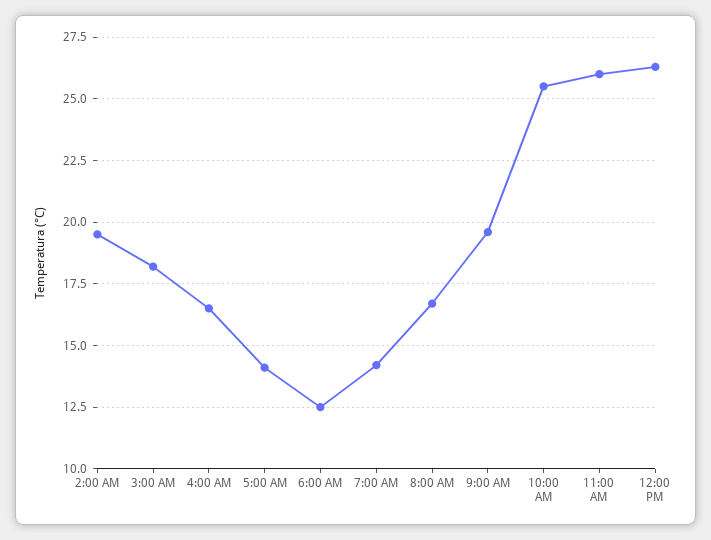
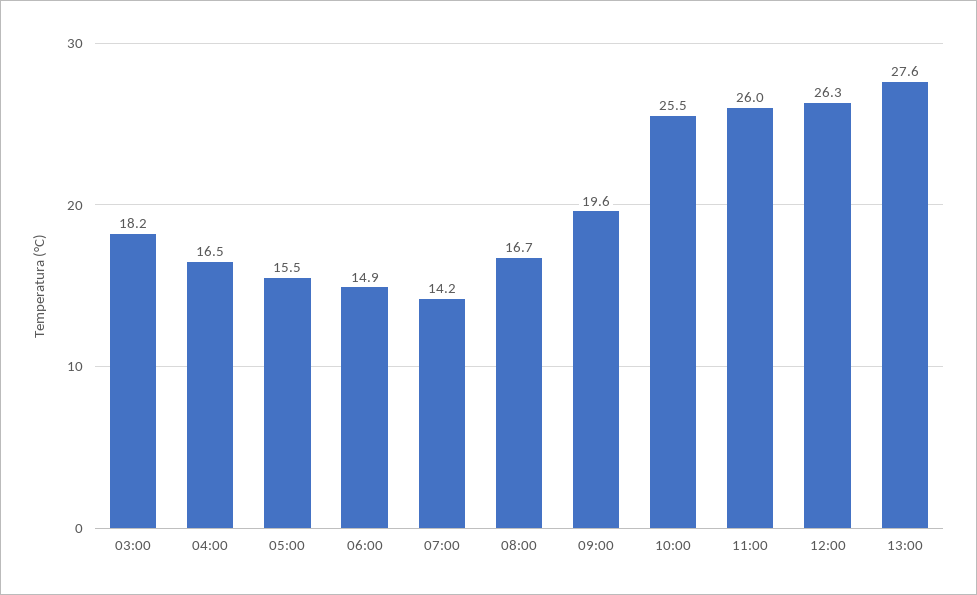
2:00 AM: 19.5 -> none
5:00 AM: 14 -> 15.5
6:00 AM: 12.5 -> 14.9
13:00: none -> 27.6

